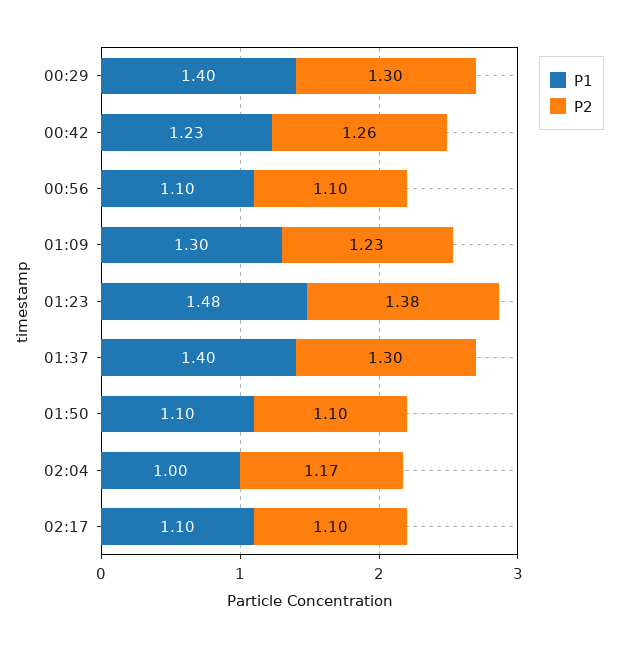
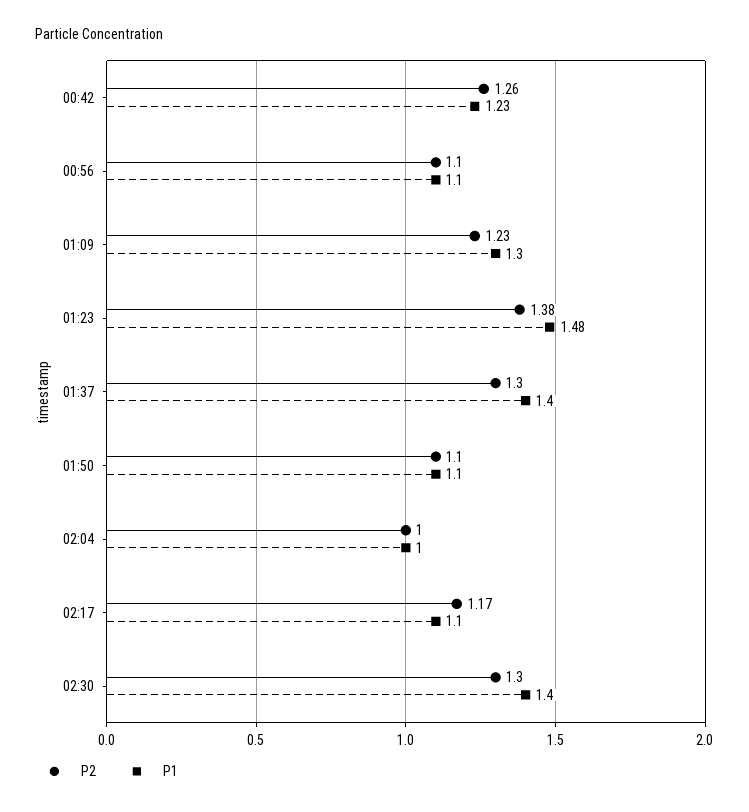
P1, 00:29: 1.4 -> none
P2, 00:29: 1.3 -> none
P2, 02:04: 1.17 -> 1
P2, 02:17: 1.1 -> 1.17
P2, 02:30: none -> 1.3
P1, 02:30: none -> 1.4

